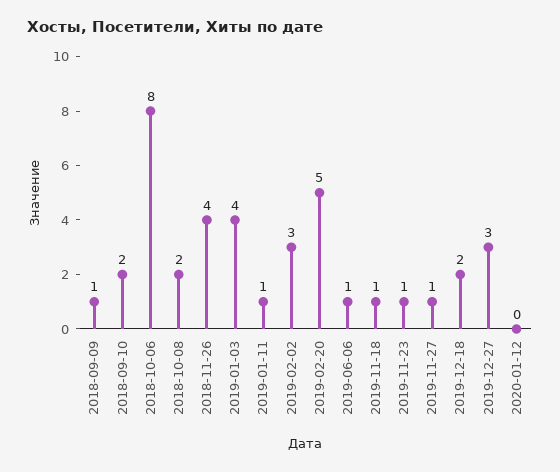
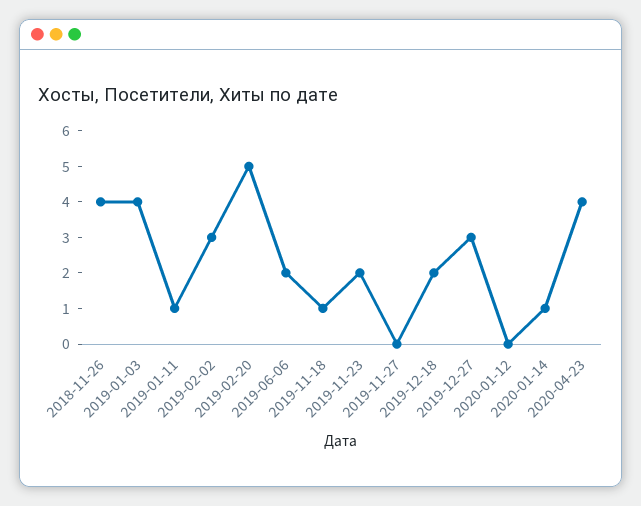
2018-09-09: 1 -> none
2018-09-10: 2 -> none
2018-10-06: 8 -> none
2018-10-08: 2 -> none
2019-06-06: 1 -> 2
2019-11-23: 1 -> 2
2019-11-27: 1 -> 0
2020-01-14: none -> 1
2020-04-23: none -> 4

